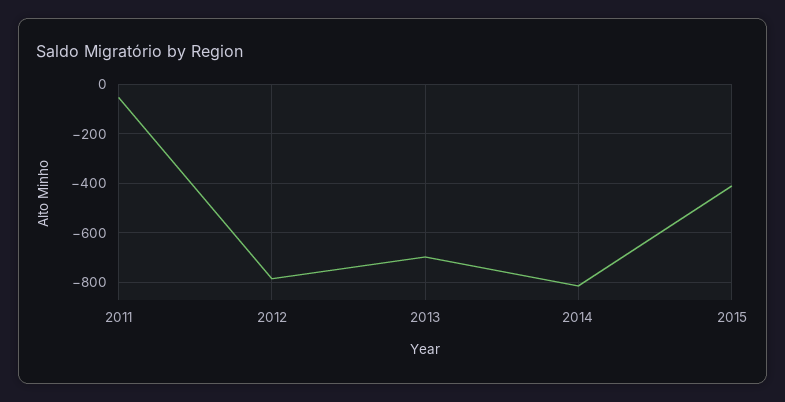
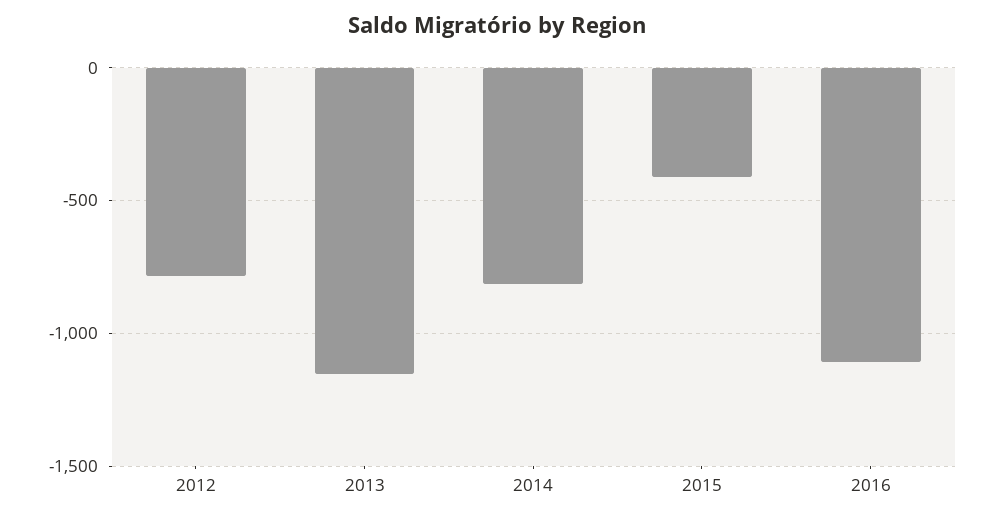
2011: -50 -> none
2013: -700 -> -1150
2016: none -> -1100

